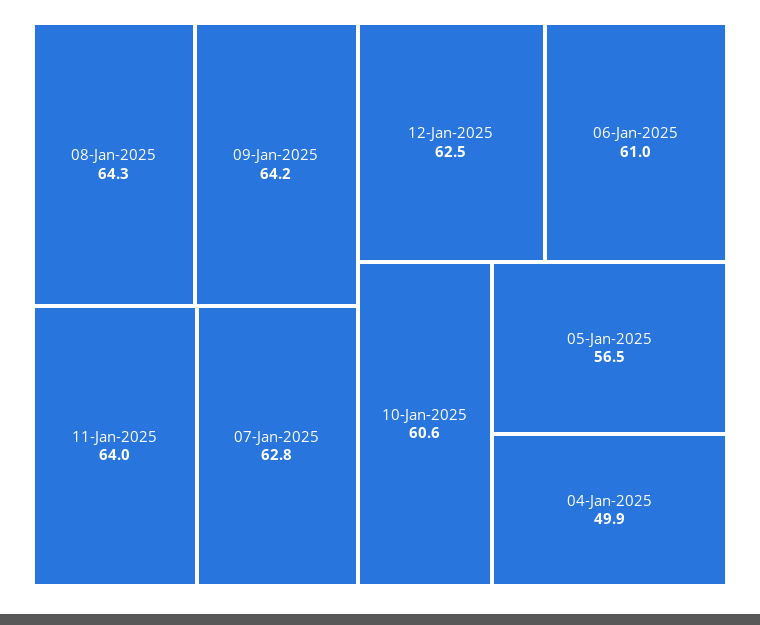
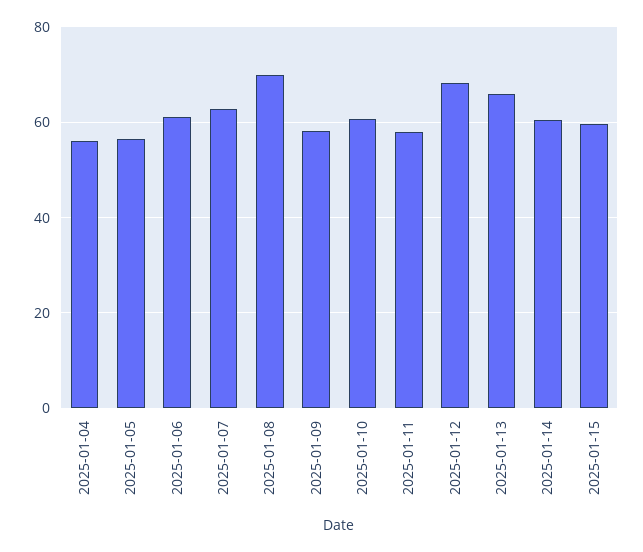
08-Jan-2025: 64.3 -> 70
09-Jan-2025: 64.2 -> 58
11-Jan-2025: 64 -> 58
12-Jan-2025: 62.5 -> 68
04-Jan-2025: 49.9 -> 56
2025-01-13: none -> 66
2025-01-14: none -> 60
2025-01-15: none -> 60

